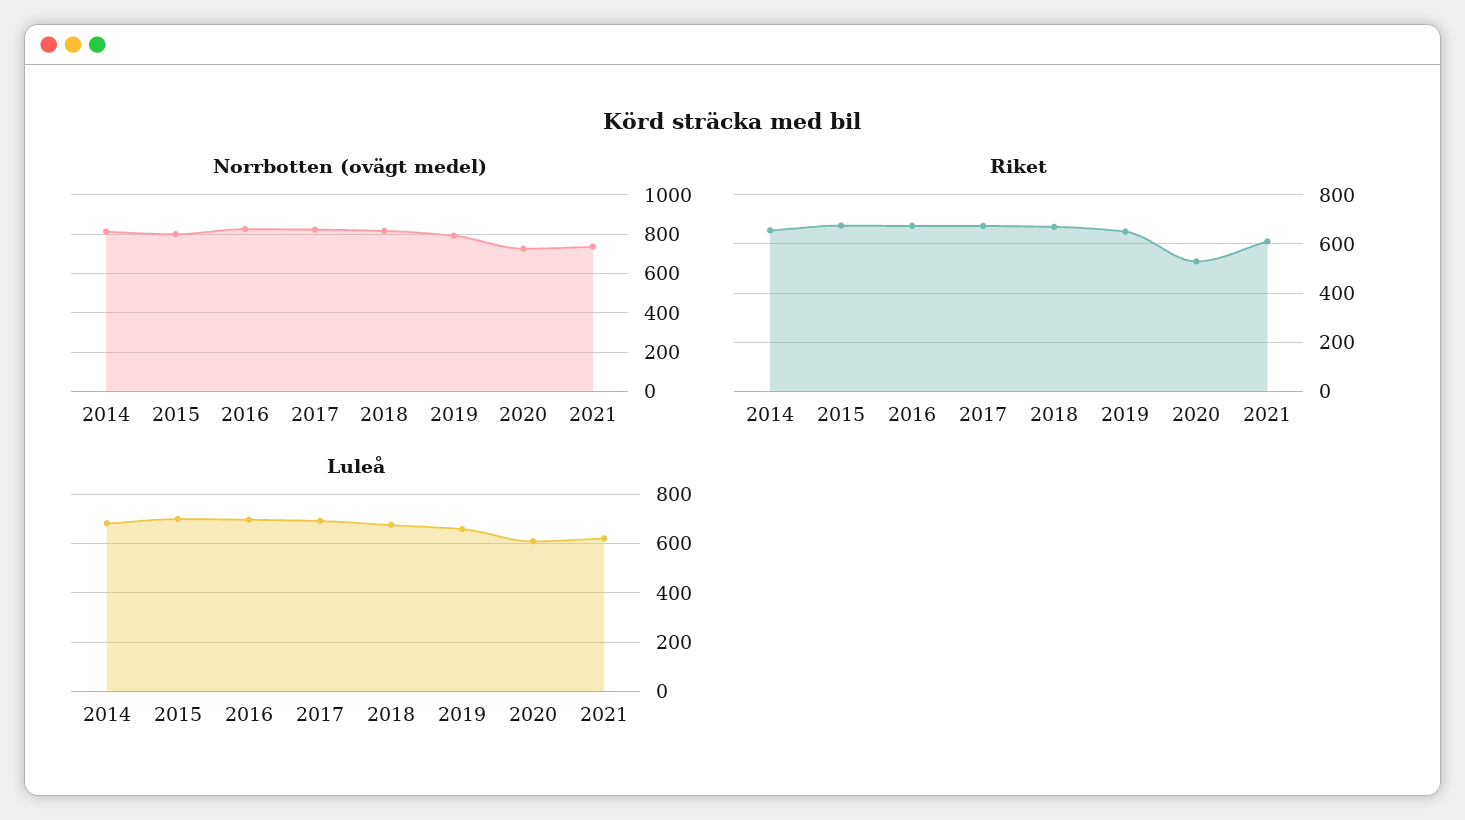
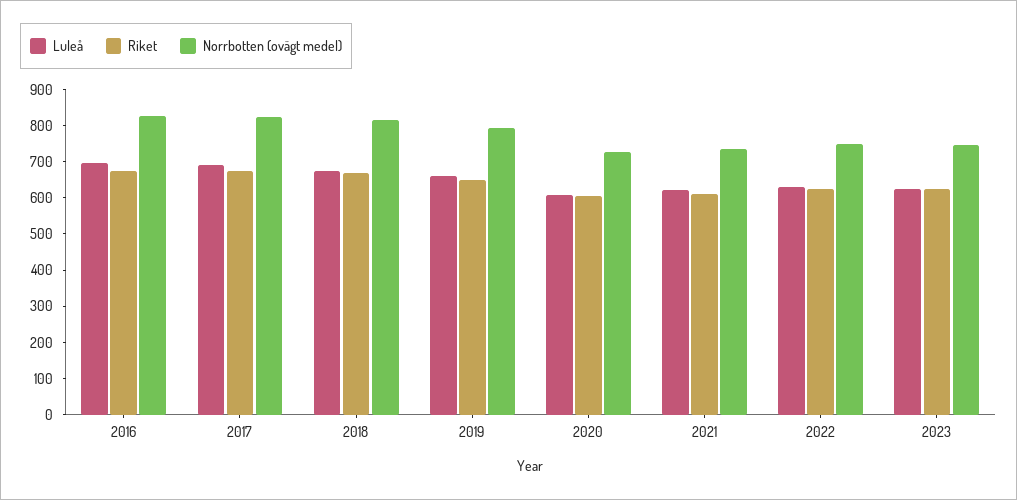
Norrbotten (ovägt medel), 2014: 800 -> none
Norrbotten (ovägt medel), 2015: 800 -> none
Riket, 2014: 650 -> none
Riket, 2015: 675 -> none
Riket, 2020: 525 -> 600
Luleå, 2014: 675 -> none
Luleå, 2015: 700 -> none
Luleå, 2022: none -> 625
Riket, 2022: none -> 625
Norrbotten (ovägt medel), 2022: none -> 750
Luleå, 2023: none -> 625
Riket, 2023: none -> 625
Norrbotten (ovägt medel), 2023: none -> 750

